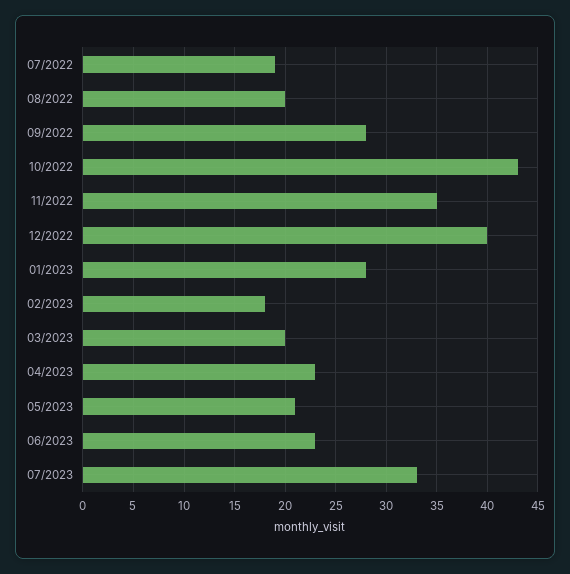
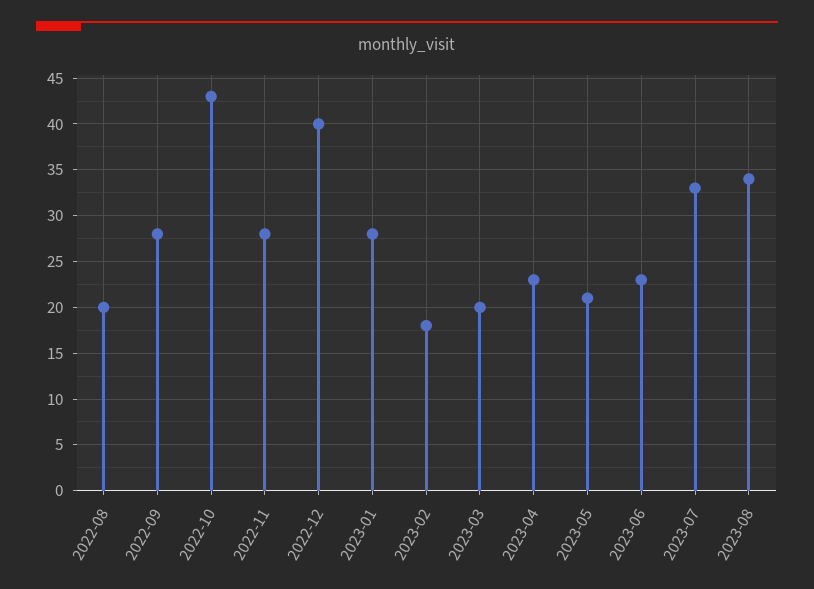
07/2022: 19 -> none
11/2022: 35 -> 28
2023-08: none -> 34

